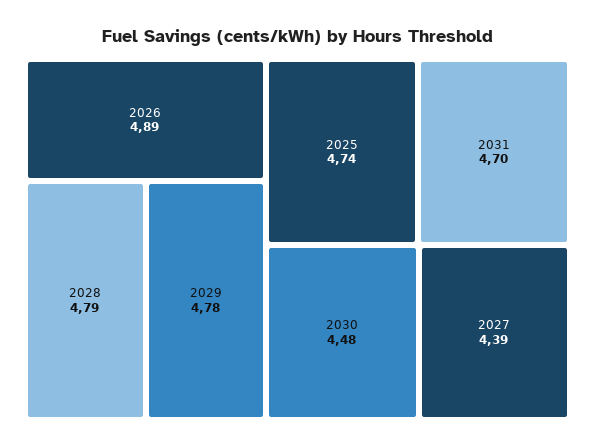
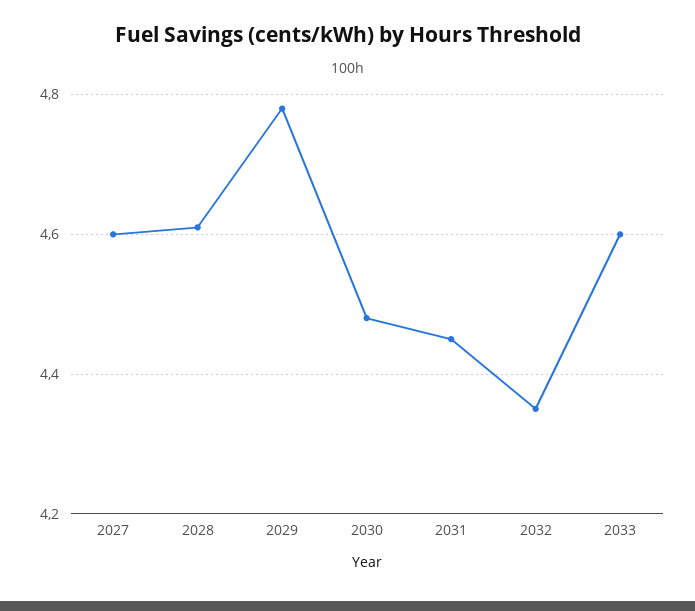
2026: 4.89 -> none
2028: 4.79 -> 4.6
2025: 4.74 -> none
2031: 4.7 -> 4.45
2027: 4.39 -> 4.6
2032: none -> 4.35
2033: none -> 4.6

